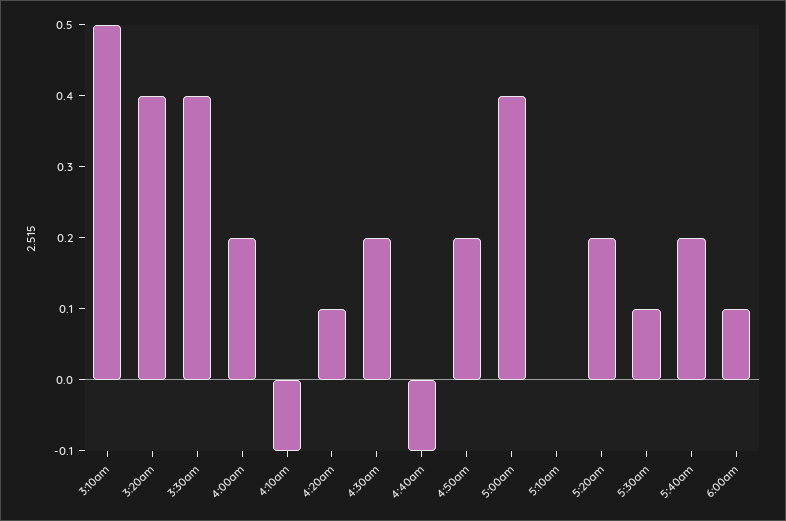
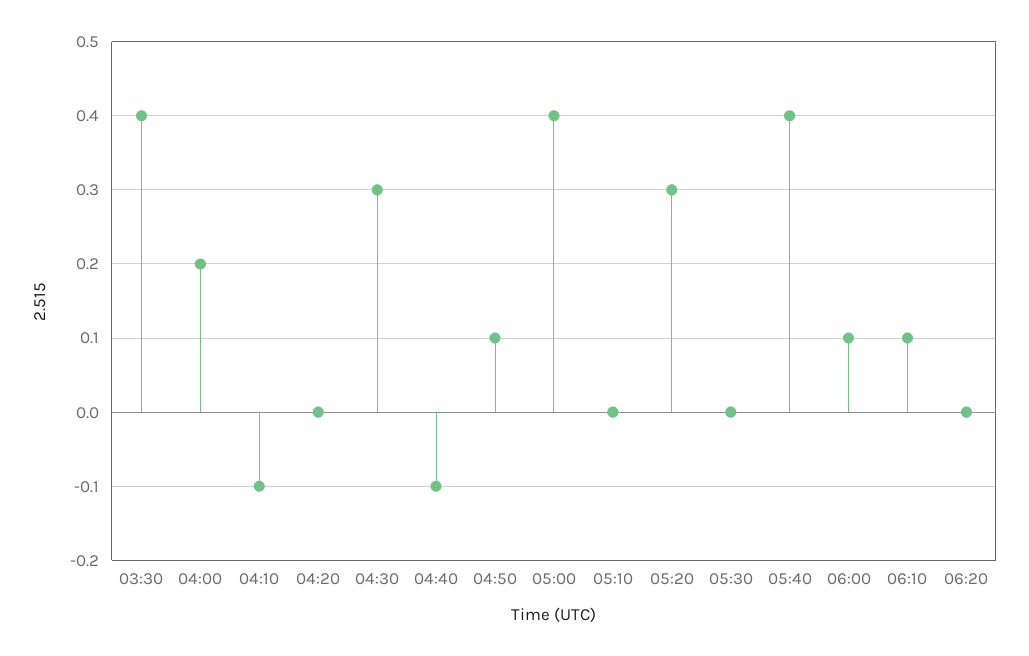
3:10am: 0.5 -> none
3:20am: 0.4 -> none
4:20am: 0.1 -> 0
4:30am: 0.2 -> 0.3
4:50am: 0.2 -> 0.1
5:20am: 0.2 -> 0.3
5:30am: 0.1 -> 0
5:40am: 0.2 -> 0.4
06:10: none -> 0.1
06:20: none -> 0

